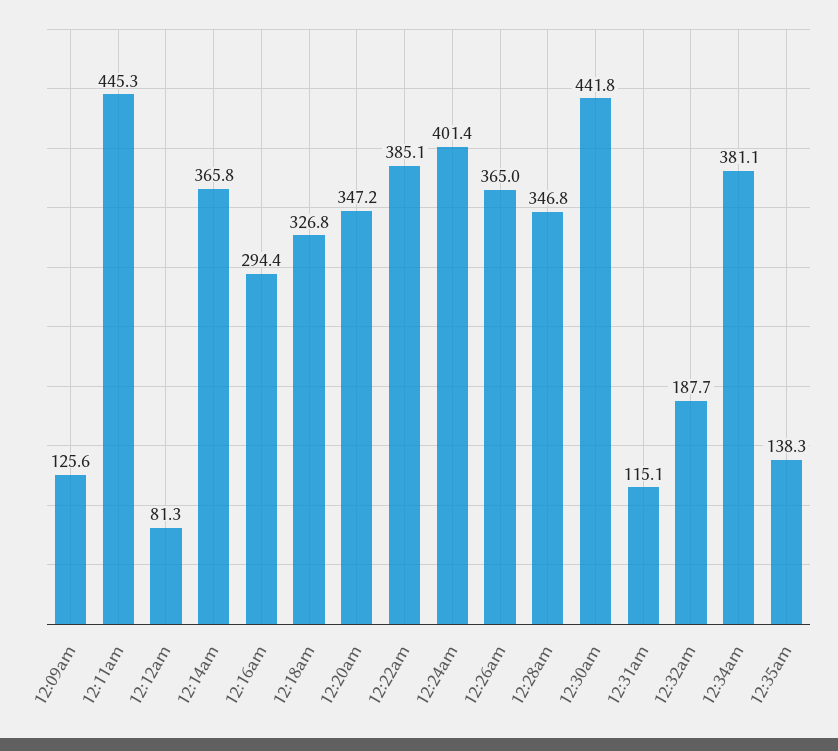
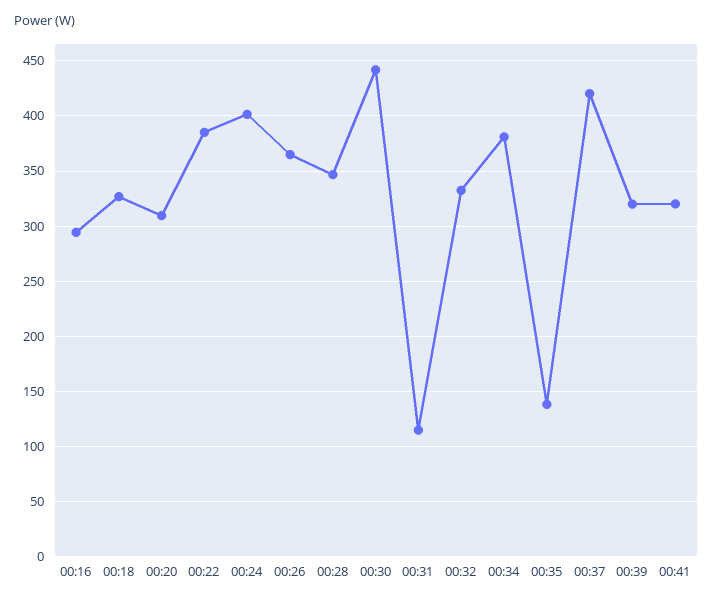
12:09am: 125.6 -> none
12:11am: 445.3 -> none
12:12am: 81.3 -> none
12:14am: 365.8 -> none
12:20am: 347.2 -> 310
12:32am: 187.7 -> 330
00:37: none -> 420
00:39: none -> 320
00:41: none -> 320

